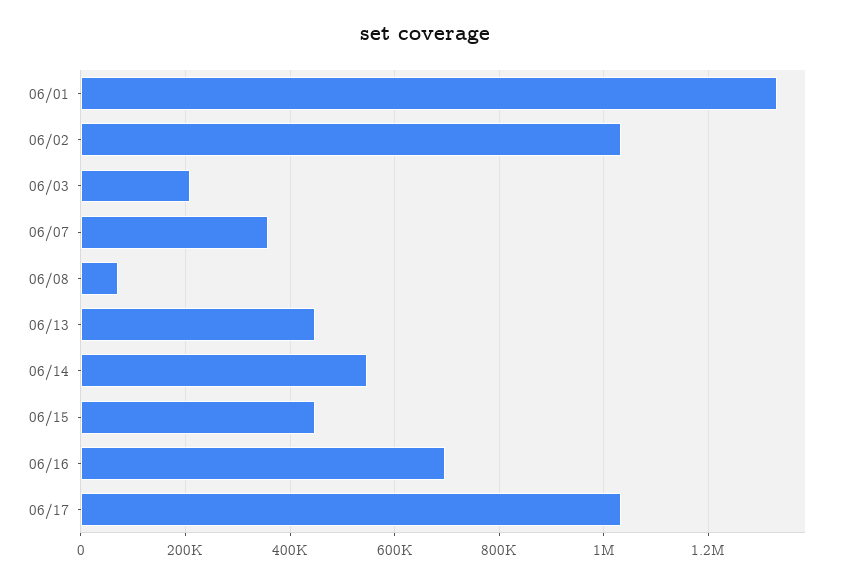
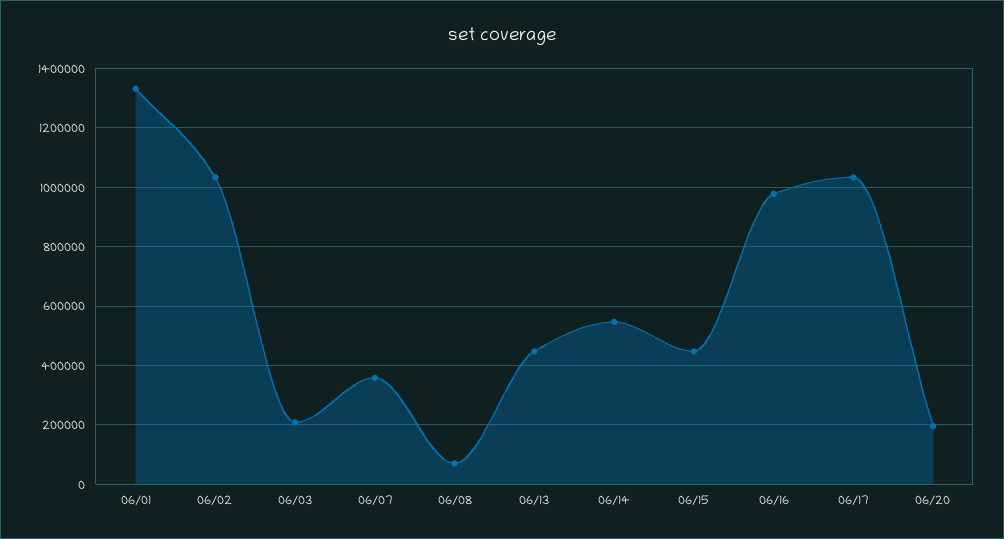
06/16: 700000 -> 975000
06/20: none -> 200000

